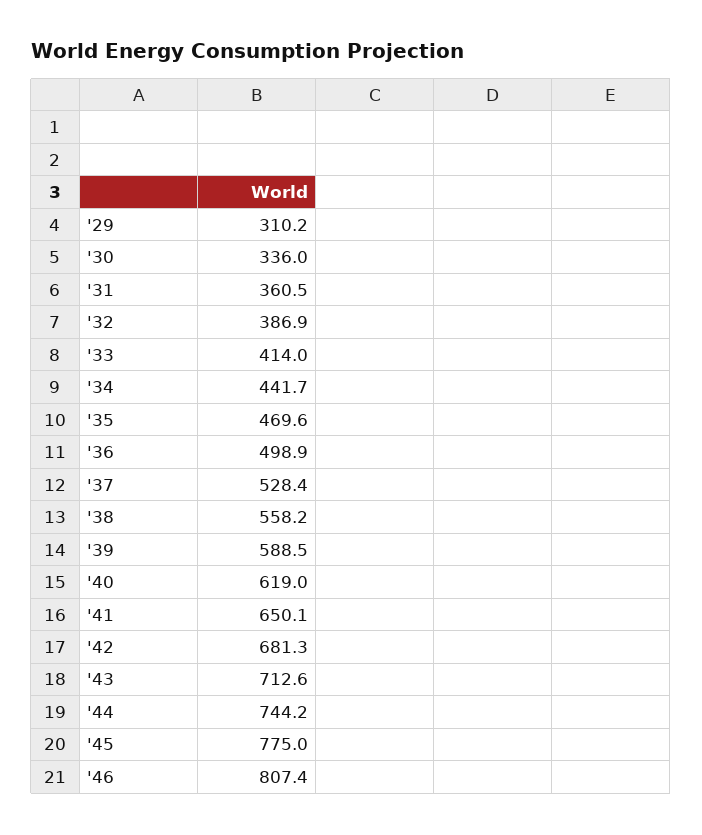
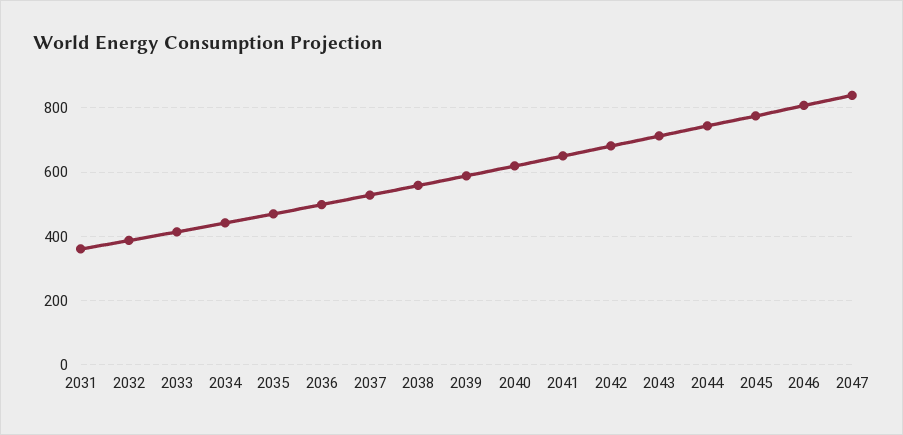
'29: 310.2 -> none
'30: 336 -> none
2047: none -> 840

